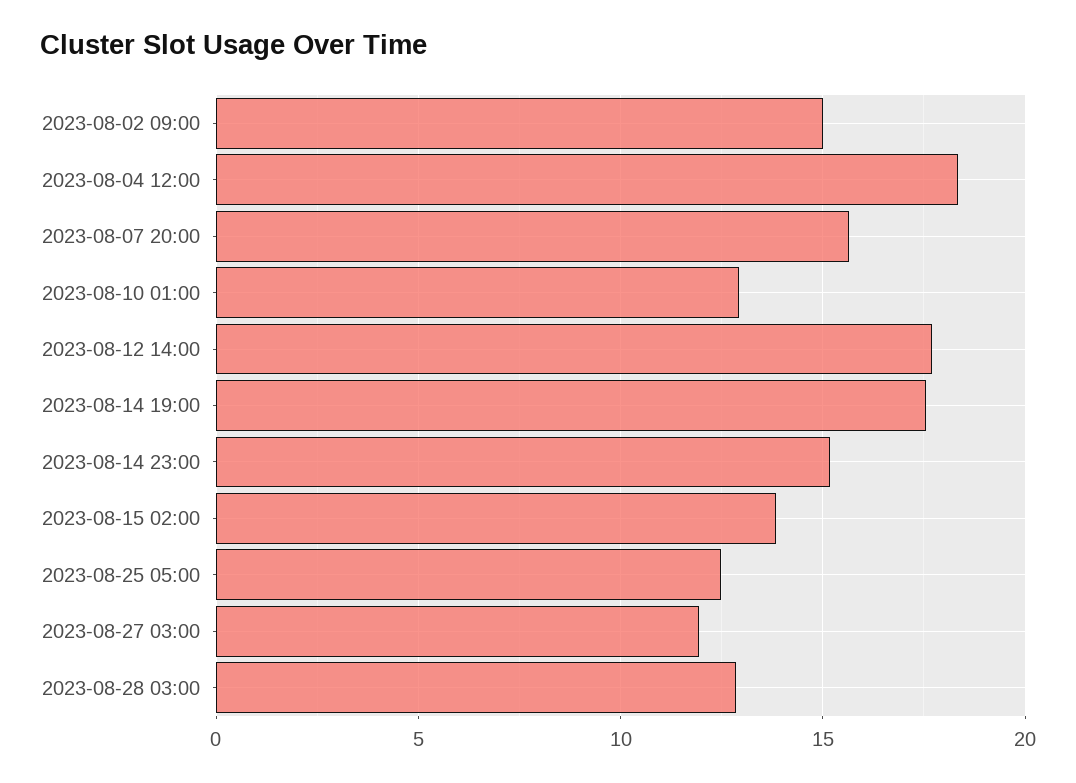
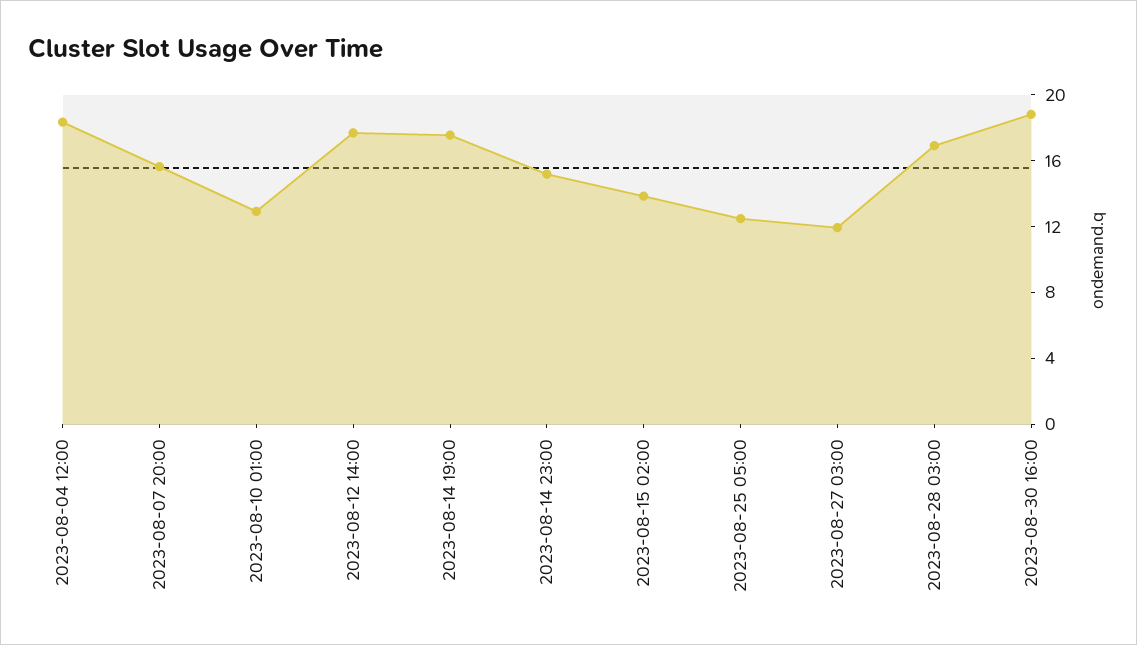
2023-08-02 09:00: 15 -> none
2023-08-28 03:00: 13 -> 17
2023-08-30 16:00: none -> 19

